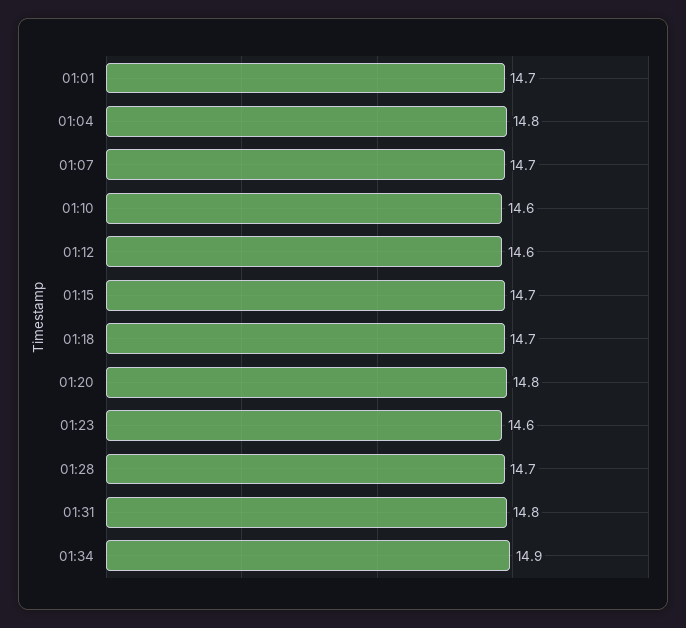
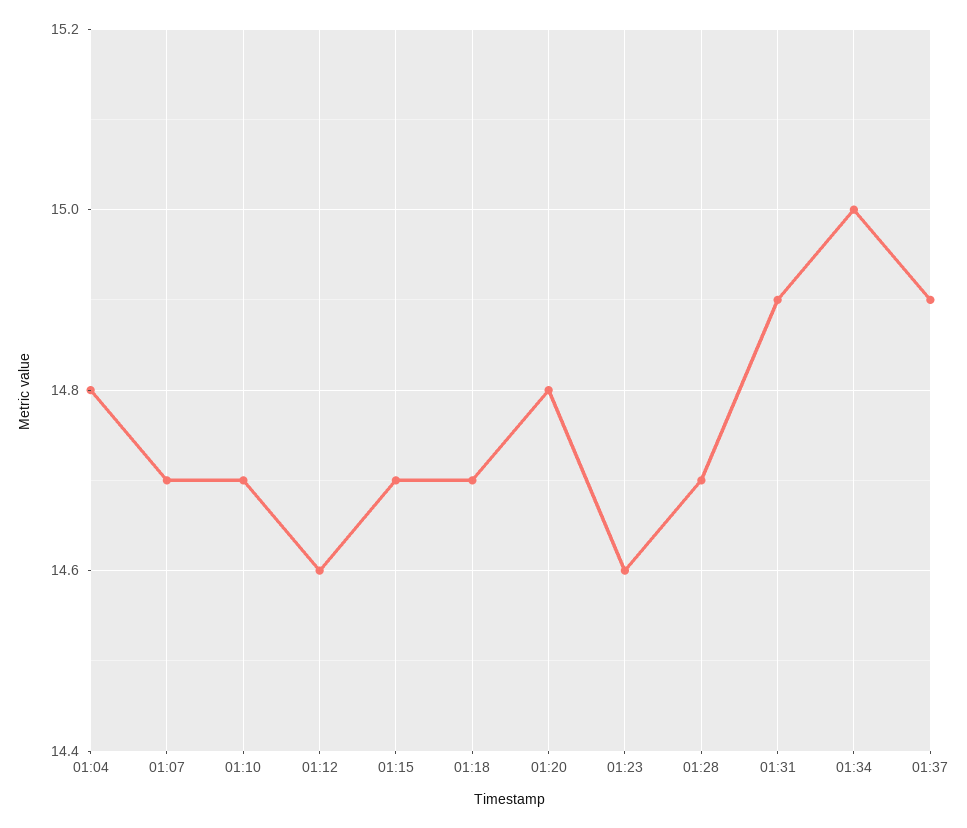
01:01: 14.7 -> none
01:10: 14.6 -> 14.7
01:31: 14.8 -> 14.9
01:34: 14.9 -> 15
01:37: none -> 14.9

